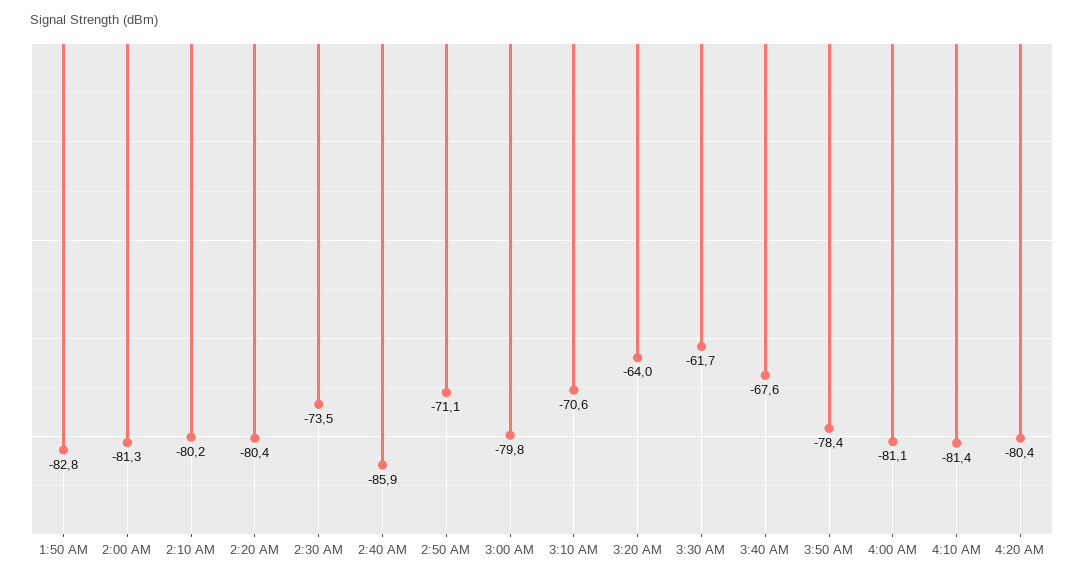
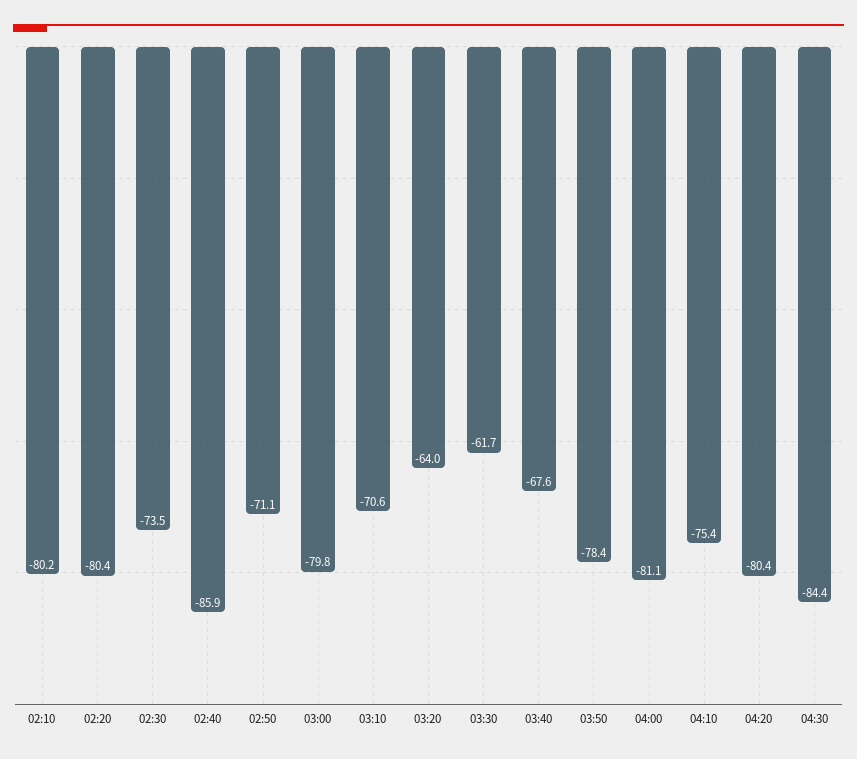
1:50 AM: -82.8 -> none
2:00 AM: -81.3 -> none
4:10 AM: -81.4 -> -75.4
04:30: none -> -84.4

